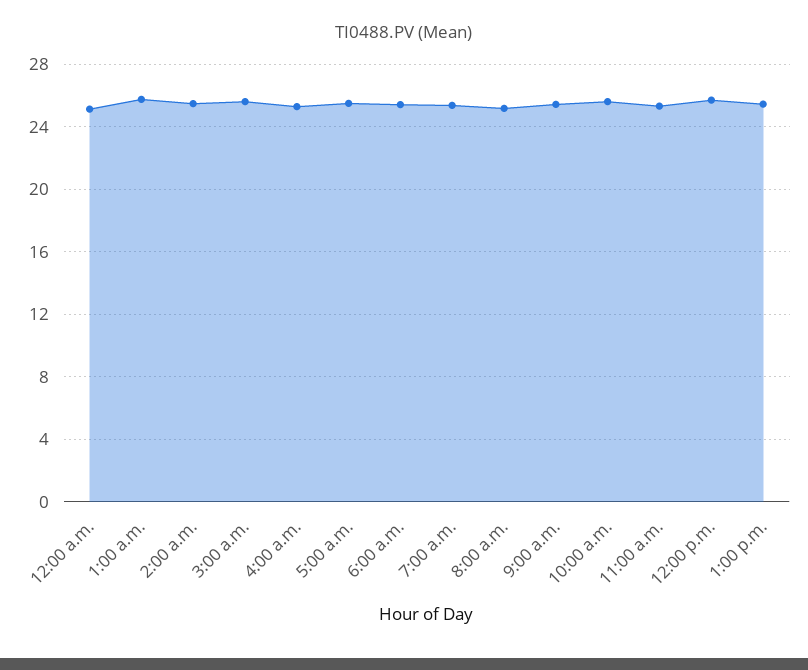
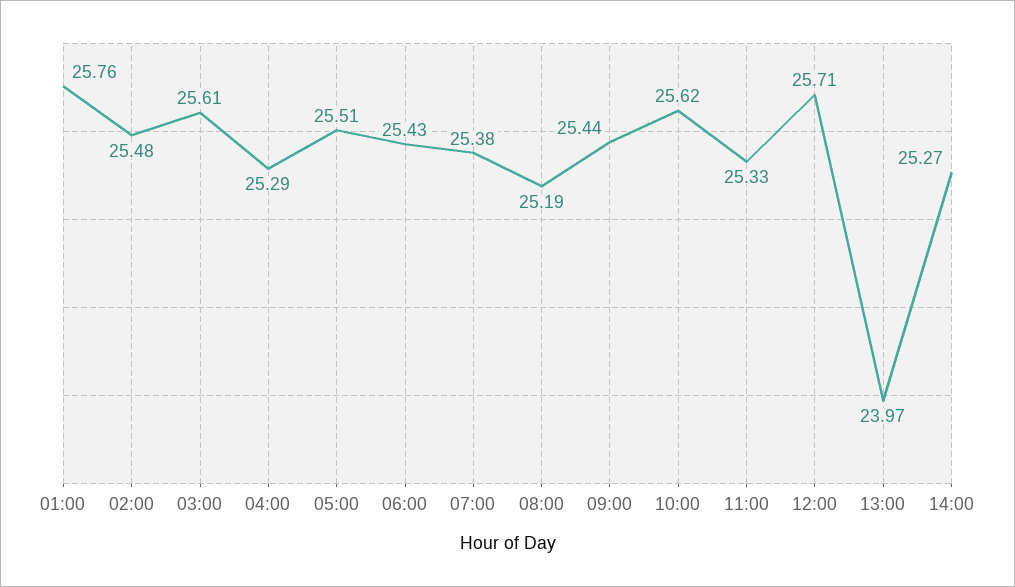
12:00 a.m.: 25 -> none
1:00 p.m.: 25.5 -> 23.97
14:00: none -> 25.27

